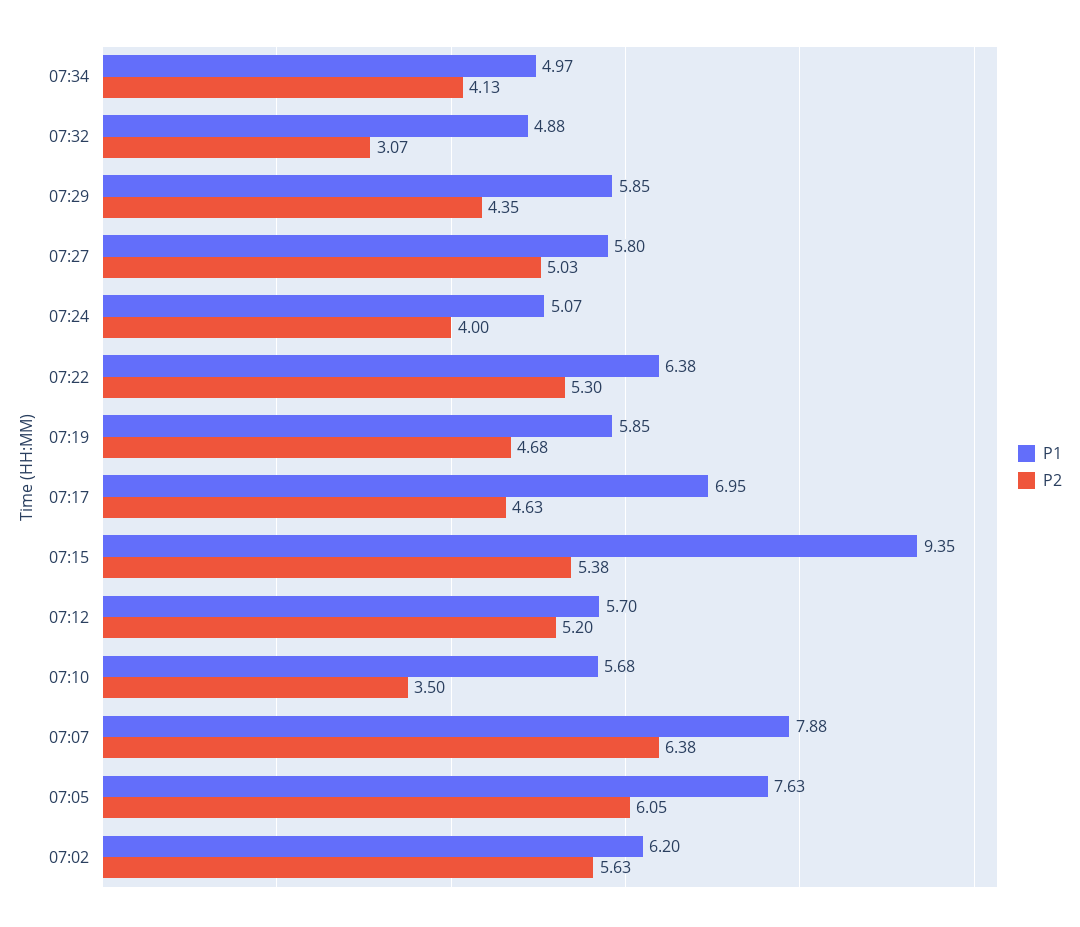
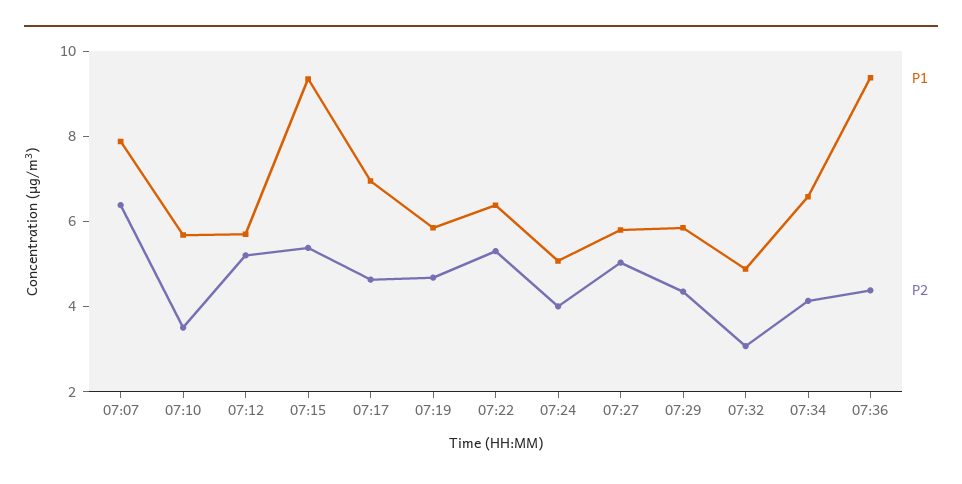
P1, 07:34: 4.97 -> 6.5
P1, 07:05: 7.63 -> none
P2, 07:05: 6.05 -> none
P1, 07:02: 6.2 -> none
P2, 07:02: 5.63 -> none
P1, 07:36: none -> 9.5
P2, 07:36: none -> 4.5

